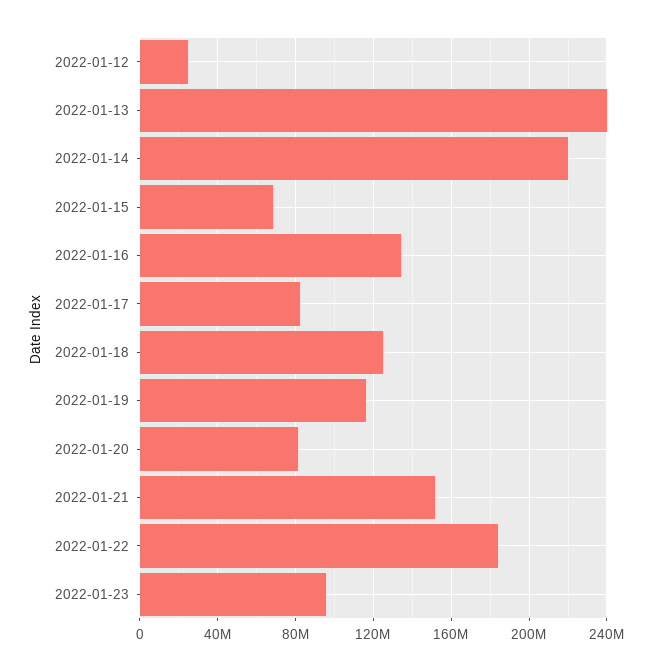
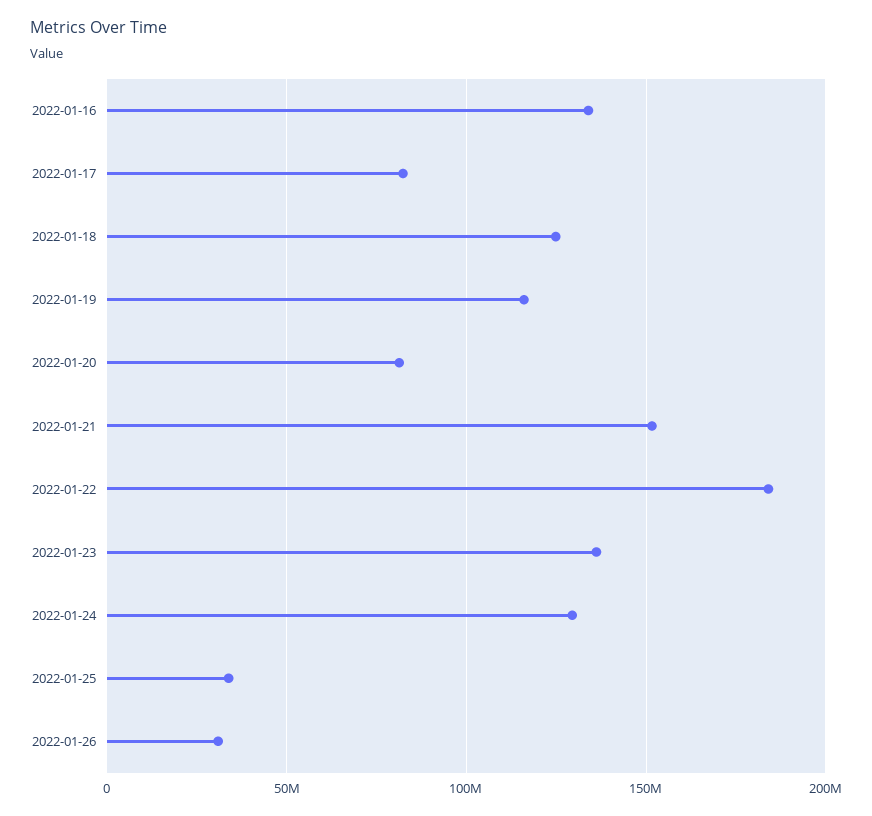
2022-01-12: 25000000 -> none
2022-01-13: 240000000 -> none
2022-01-14: 220000000 -> none
2022-01-15: 70000000 -> none
2022-01-23: 95000000 -> 135000000
2022-01-24: none -> 130000000
2022-01-25: none -> 35000000
2022-01-26: none -> 30000000

